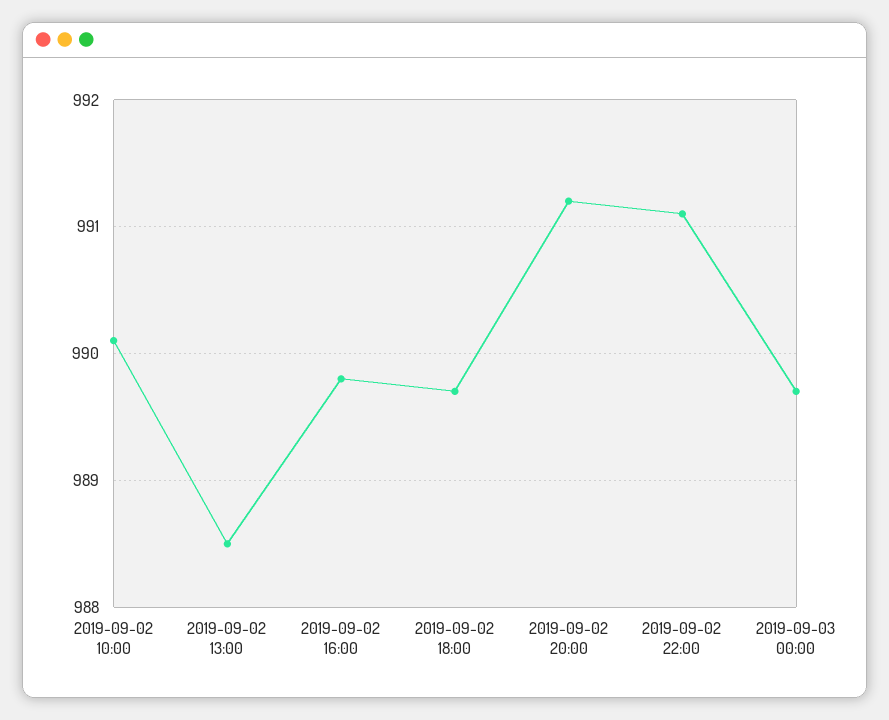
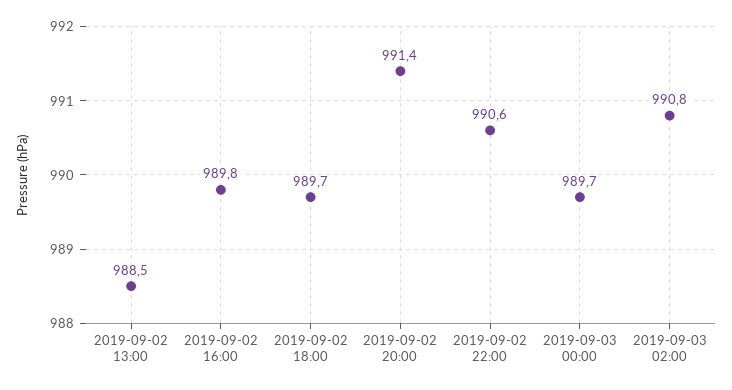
2019-09-02 10:00: 990.1 -> none
2019-09-02 20:00: 991.2 -> 991.4
2019-09-02 22:00: 991.1 -> 990.6
2019-09-03 02:00: none -> 990.8

